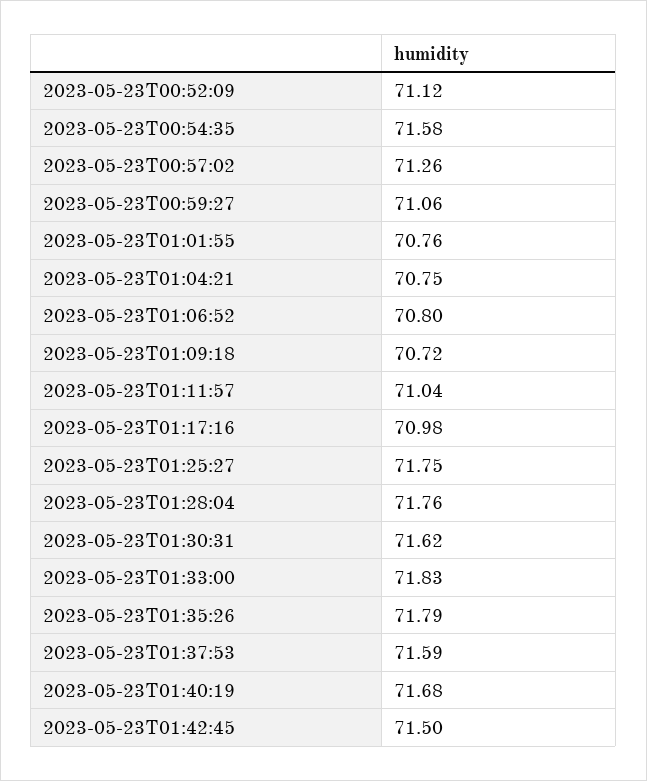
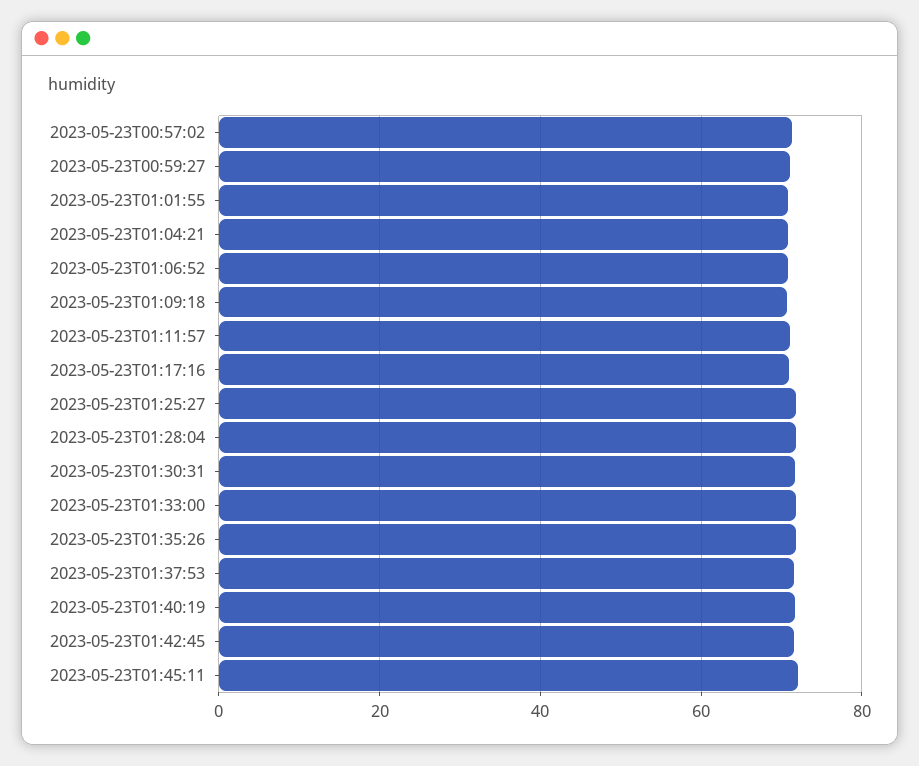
2023-05-23T00:52:09: 71.12 -> none
2023-05-23T00:54:35: 71.58 -> none
2023-05-23T01:45:11: none -> 72

